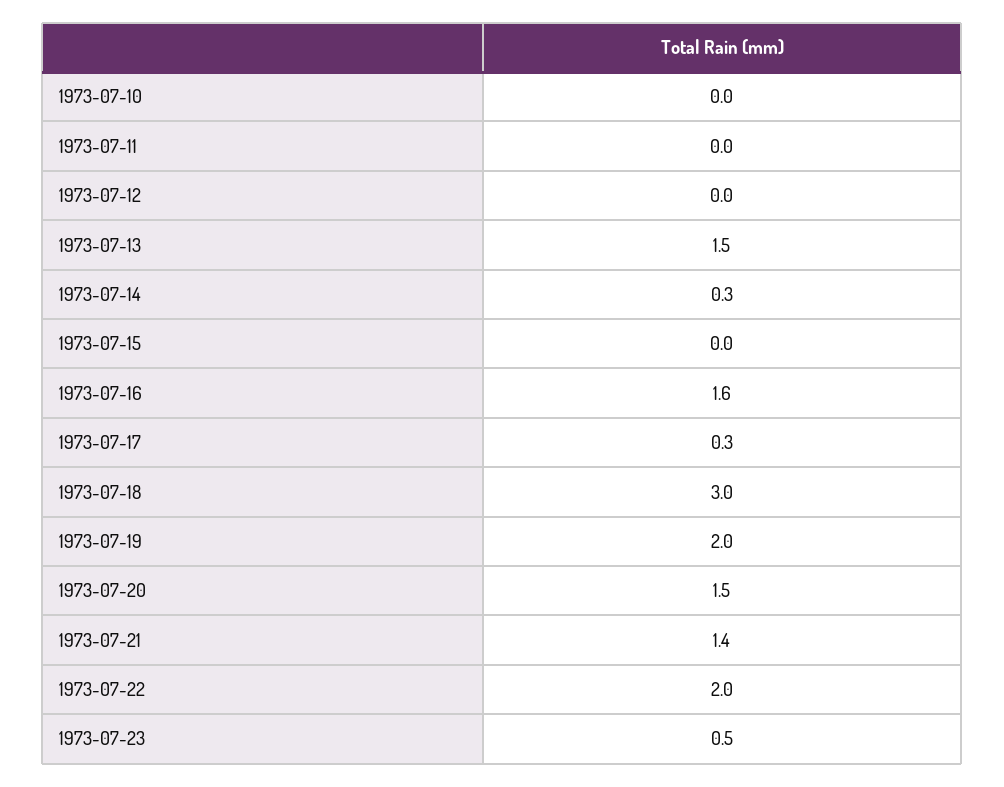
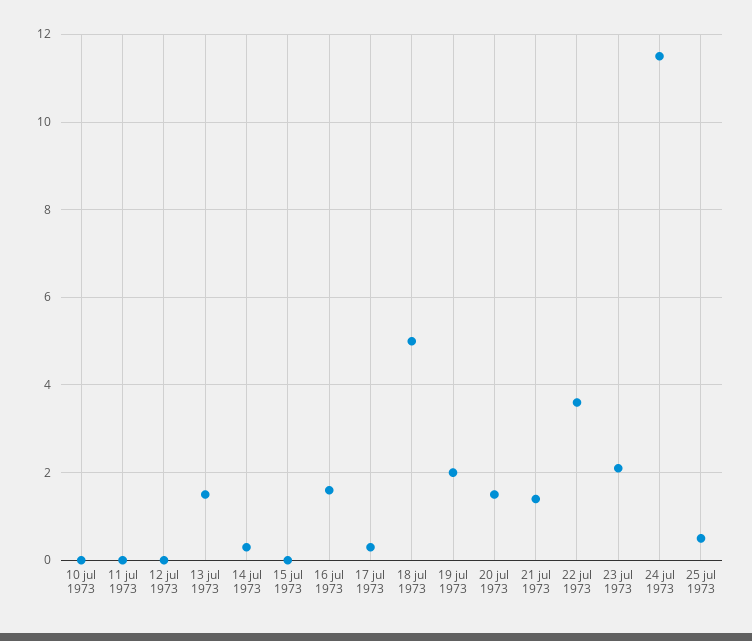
1973-07-18: 3 -> 5
1973-07-22: 2 -> 3.5
1973-07-23: 0.5 -> 2
24 jul 1973: none -> 11.5
25 jul 1973: none -> 0.5

